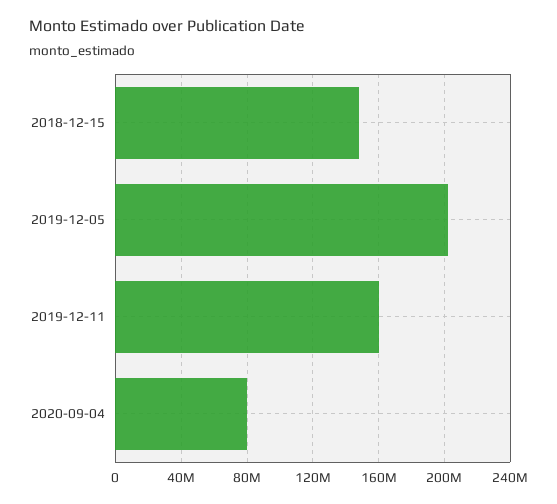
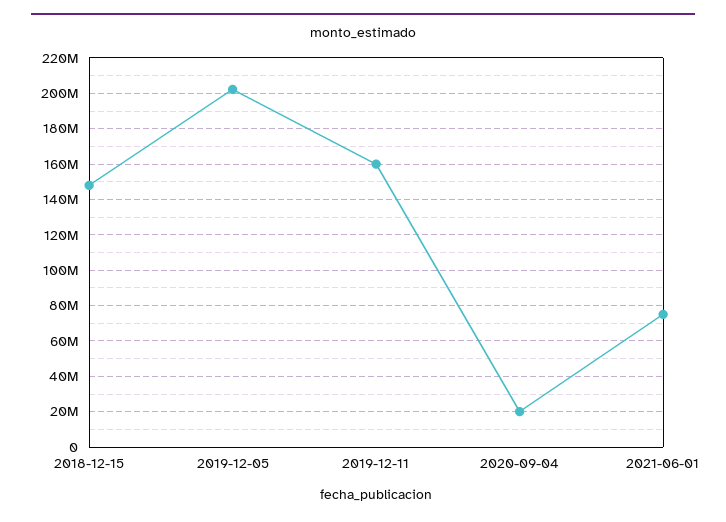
2020-09-04: 80000000 -> 20000000
2021-06-01: none -> 75000000

